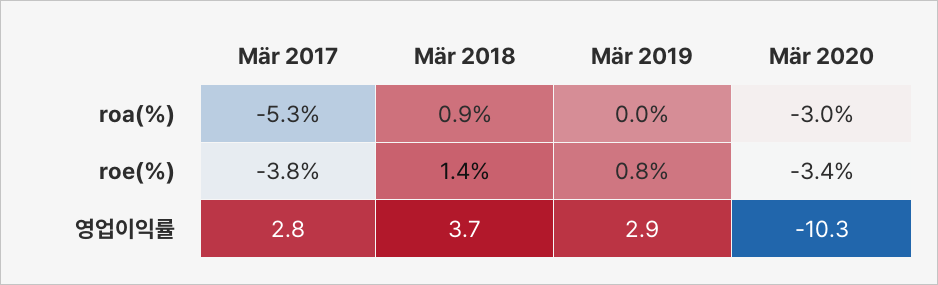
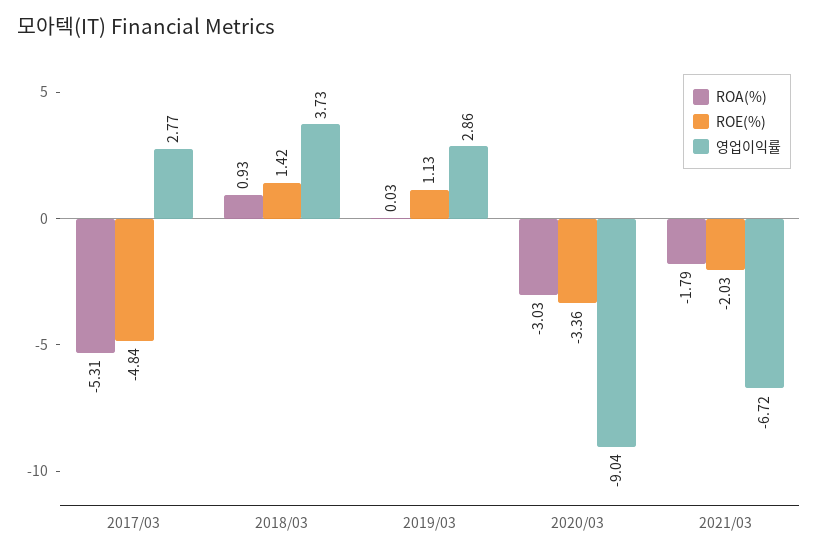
roe(%), Mär 2017: -3.8 -> -4.84
roe(%), Mär 2019: 0.8 -> 1.13
영업이익률, Mär 2020: -10.3 -> -9.04
roa(%), 2021/03: none -> -1.79
roe(%), 2021/03: none -> -2.03
영업이익률, 2021/03: none -> -6.72

